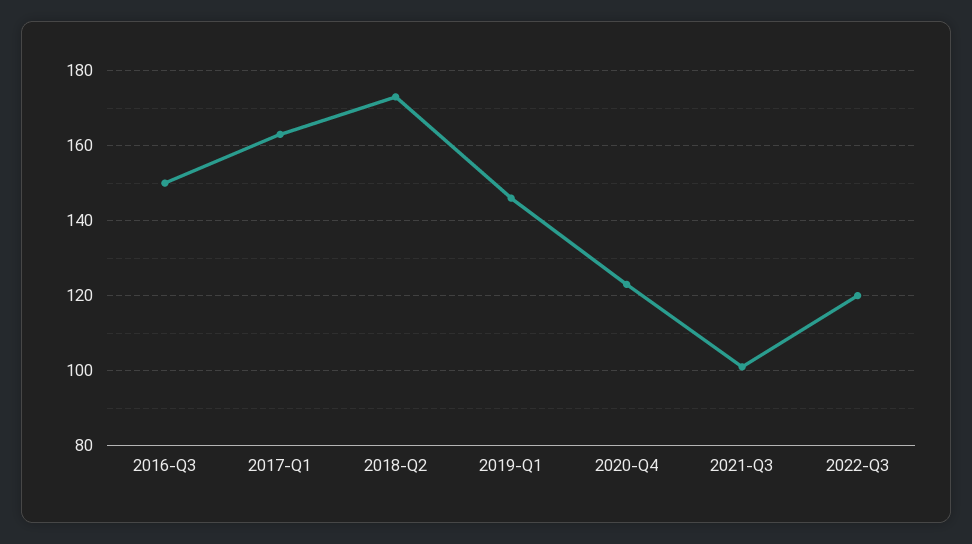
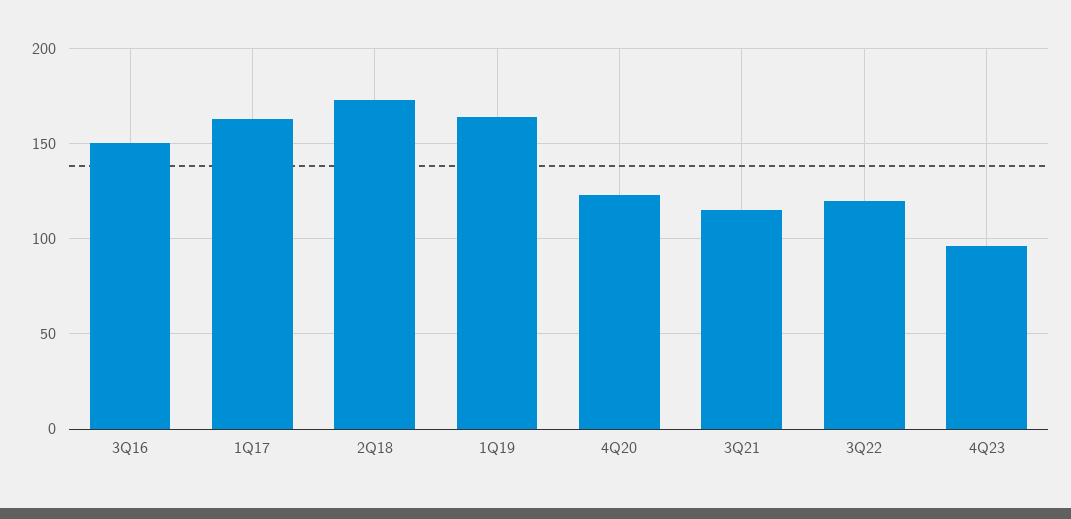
2019-Q1: 145 -> 165
2021-Q3: 100 -> 115
4Q23: none -> 95

